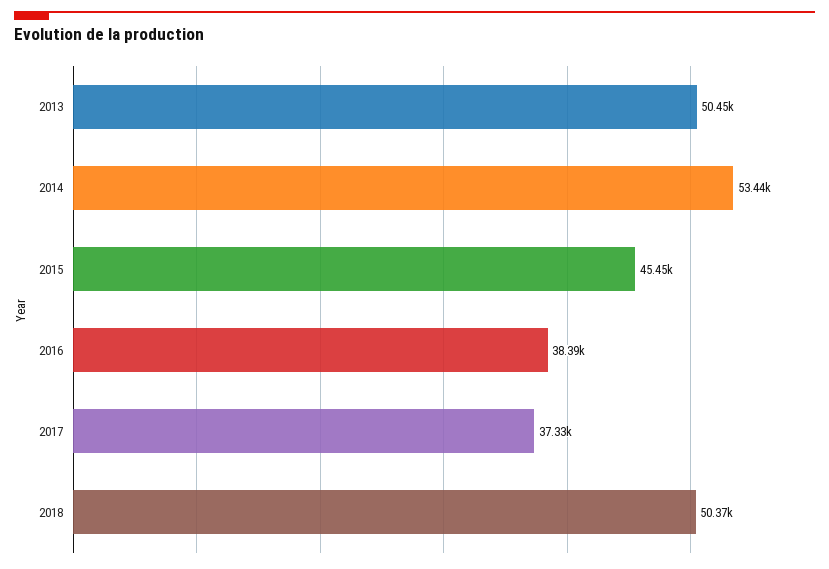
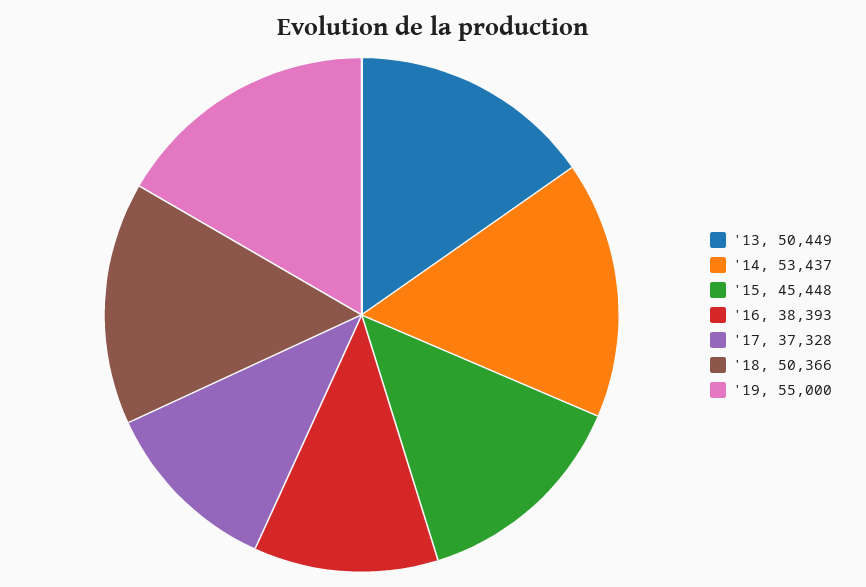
'19: none -> 55000

